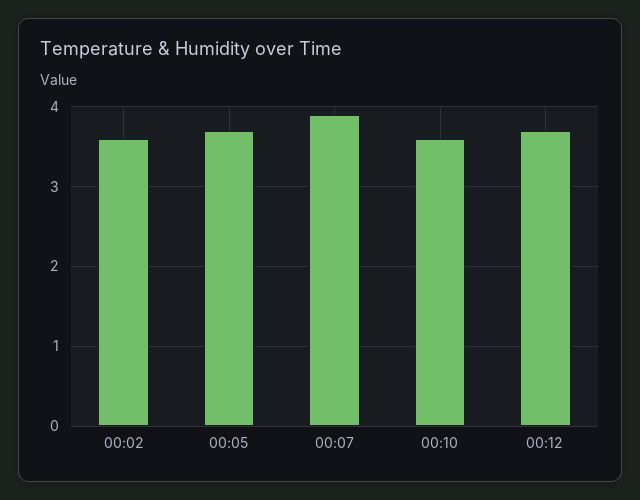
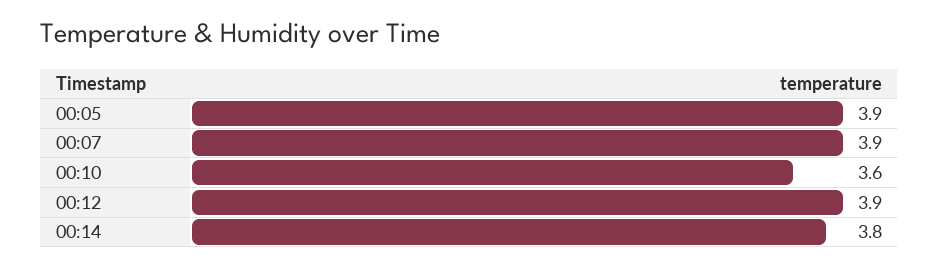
00:02: 3.6 -> none
00:05: 3.7 -> 3.9
00:12: 3.7 -> 3.9
00:14: none -> 3.8

